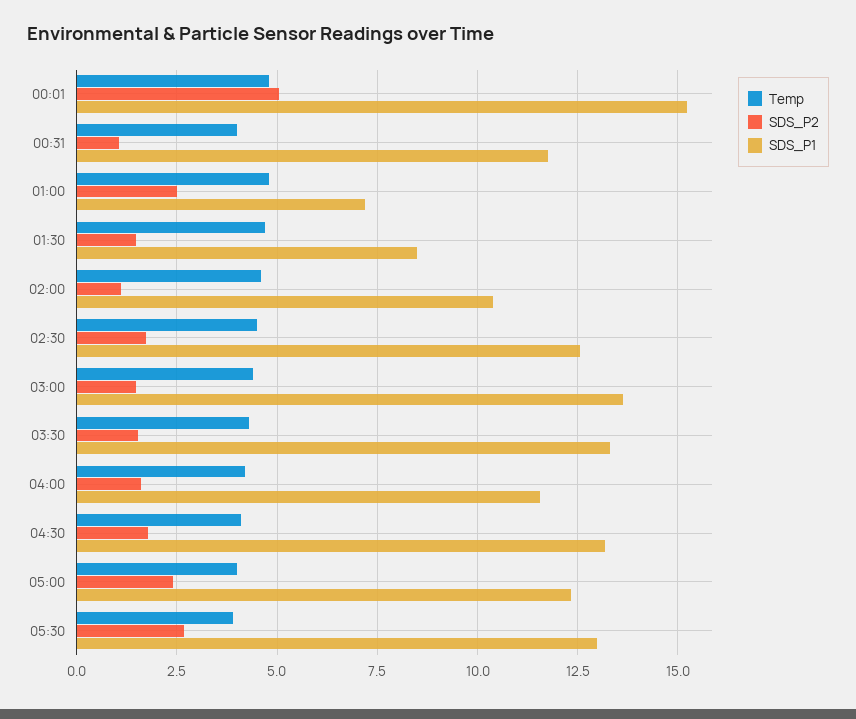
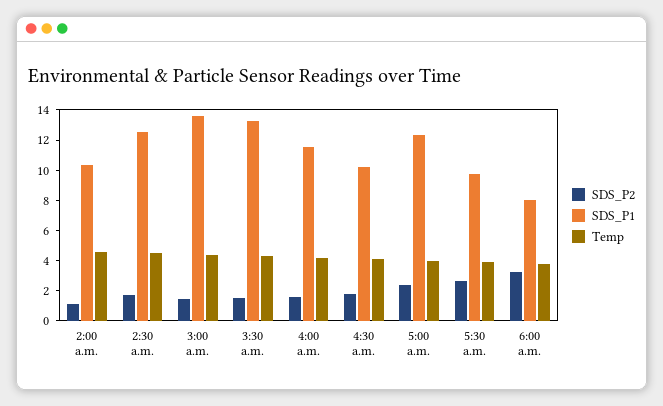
Temp, 00:01: 4.75 -> none
SDS_P2, 00:01: 5 -> none
SDS_P1, 00:01: 15.25 -> none
Temp, 00:31: 4 -> none
SDS_P2, 00:31: 1 -> none
SDS_P1, 00:31: 11.75 -> none
Temp, 01:00: 4.75 -> none
SDS_P2, 01:00: 2.5 -> none
SDS_P1, 01:00: 7.25 -> none
Temp, 01:30: 4.75 -> none
SDS_P2, 01:30: 1.5 -> none
SDS_P1, 01:30: 8.5 -> none
SDS_P1, 04:30: 13.25 -> 10
SDS_P1, 05:30: 13 -> 10
SDS_P2, 6:00 a.m.: none -> 3
SDS_P1, 6:00 a.m.: none -> 8
Temp, 6:00 a.m.: none -> 4

